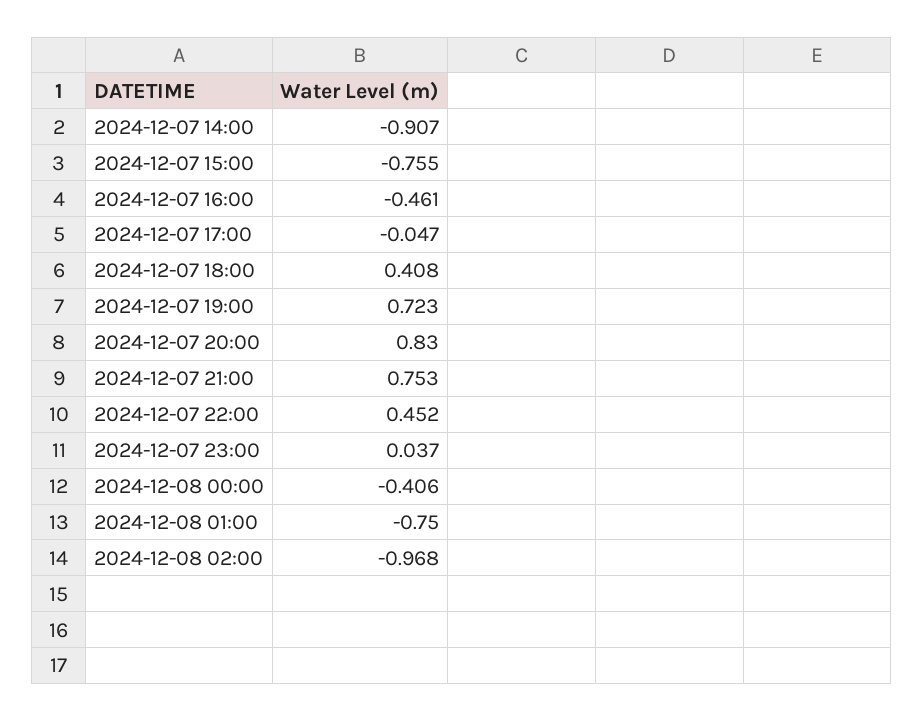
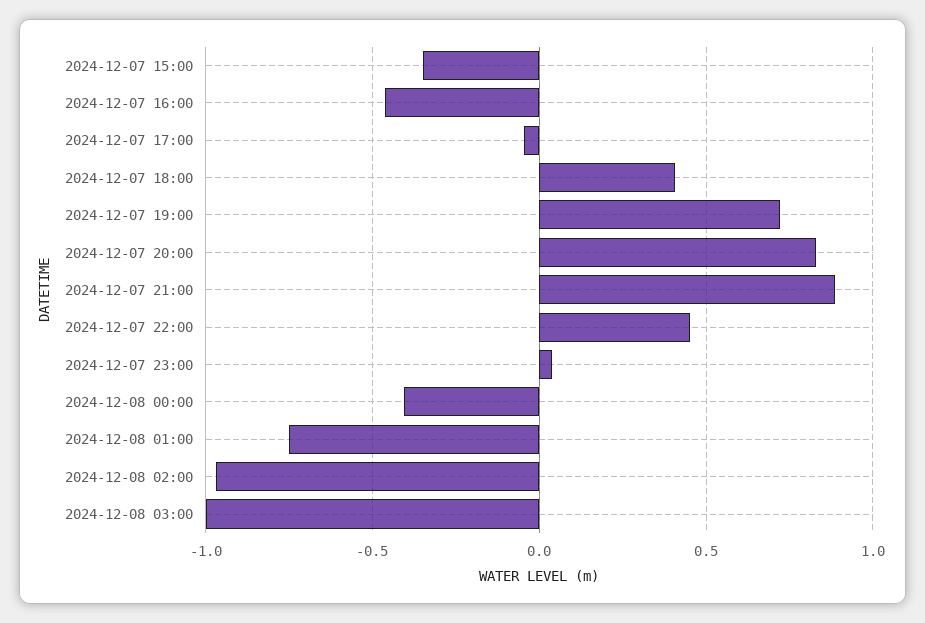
2024-12-07 14:00: -0.907 -> none
2024-12-07 15:00: -0.755 -> -0.35
2024-12-07 21:00: 0.753 -> 0.9
2024-12-08 03:00: none -> -1

